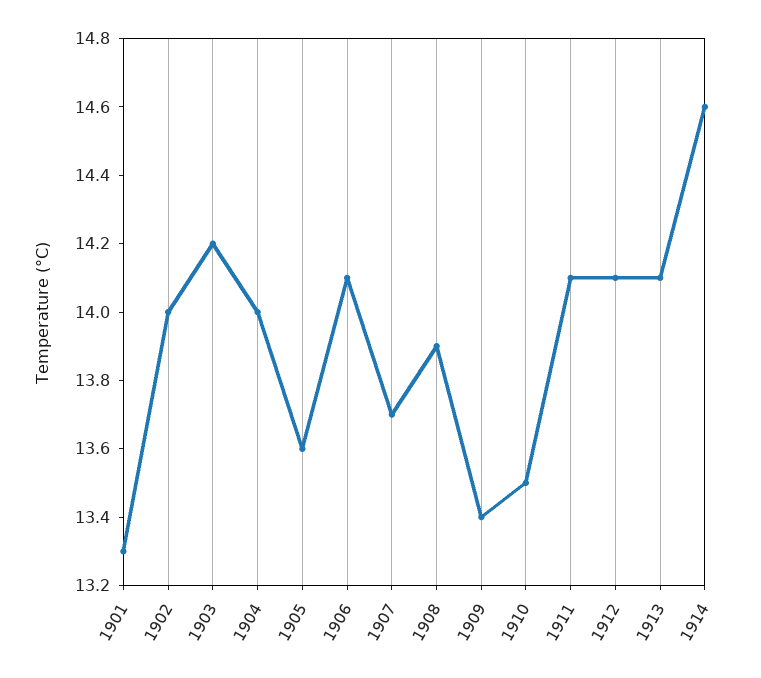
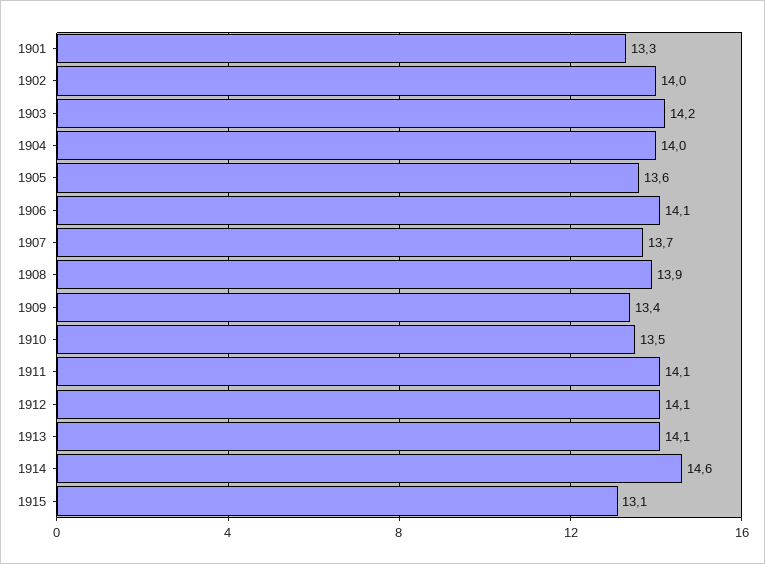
1915: none -> 13.1

